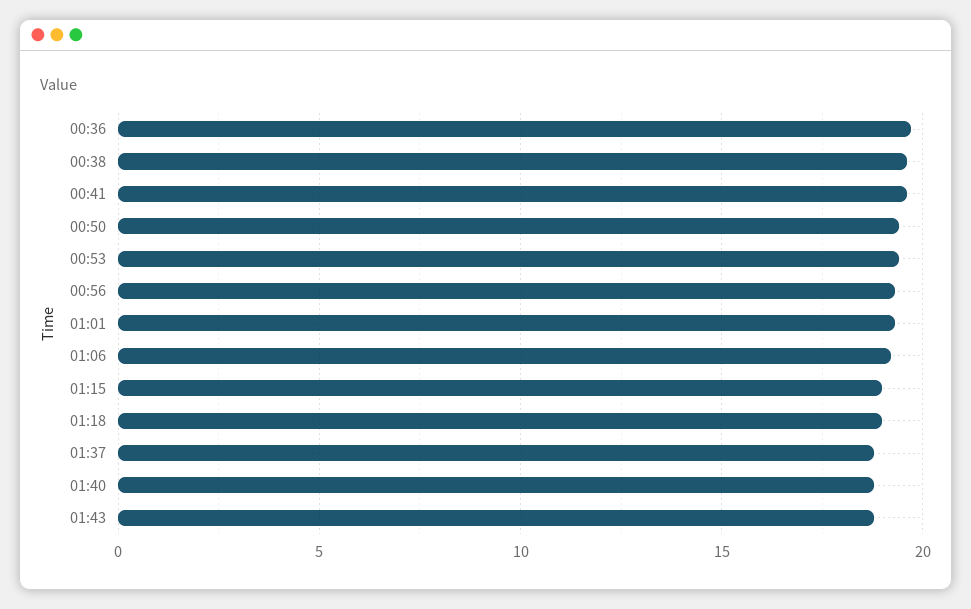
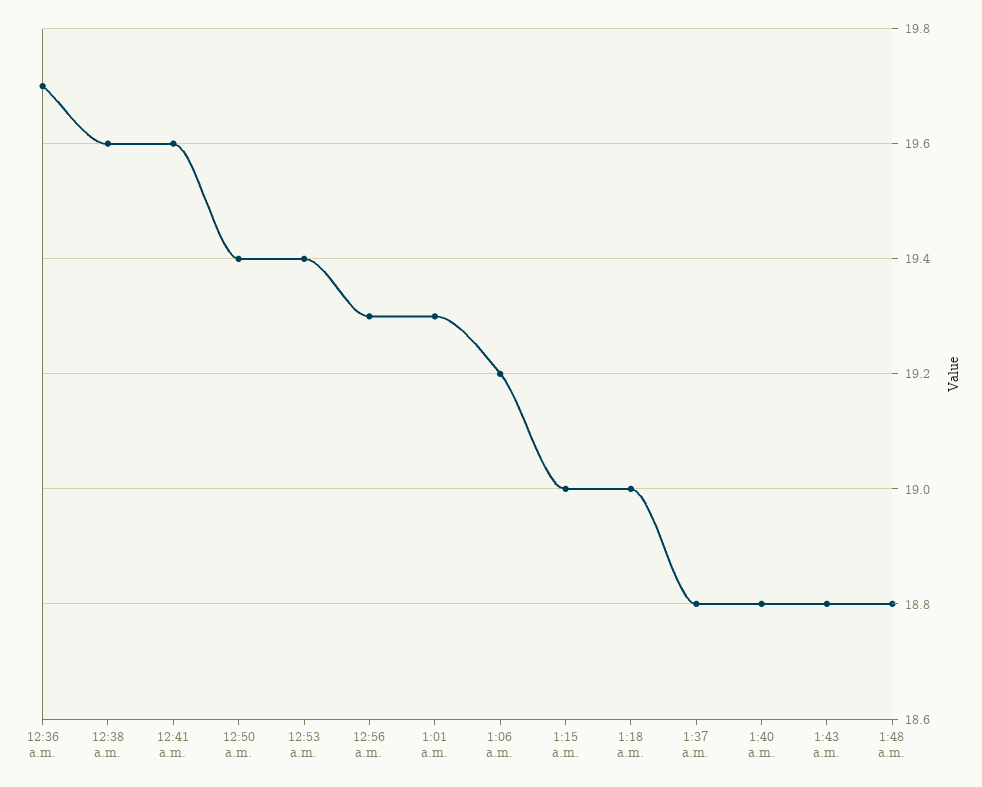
1:48 a.m.: none -> 18.8

